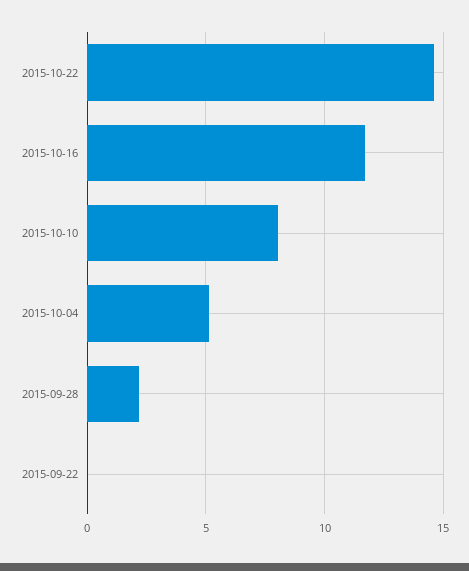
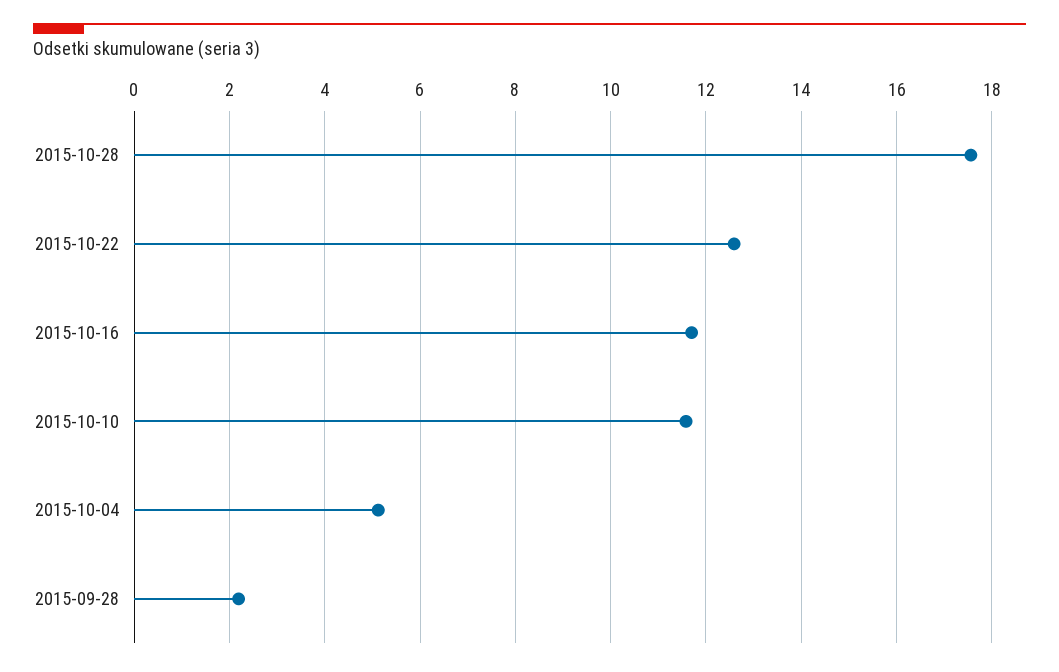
2015-10-22: 14.5 -> 12.6
2015-10-10: 8 -> 11.6
2015-09-22: 0 -> none
2015-10-28: none -> 17.6

